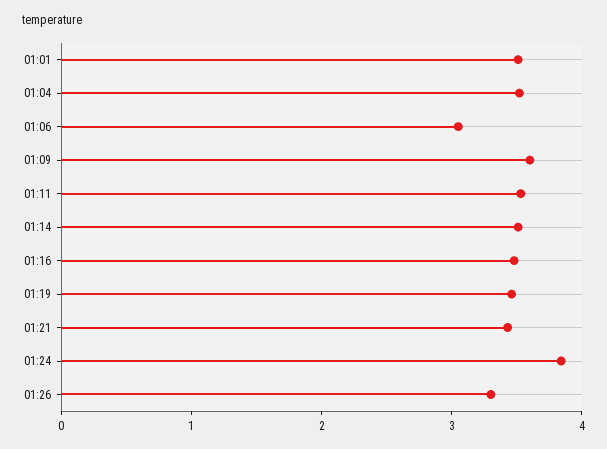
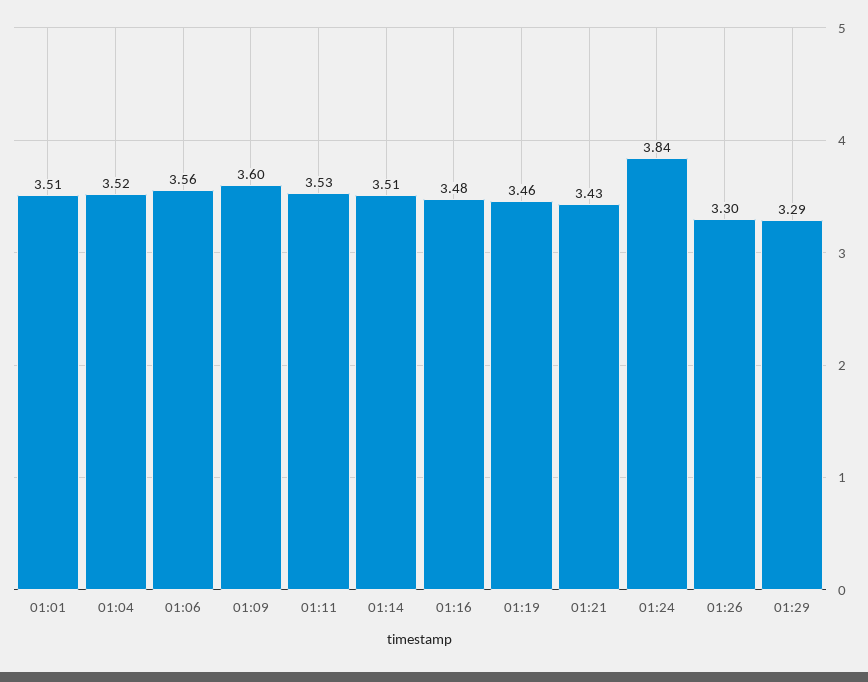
01:06: 3 -> 3.56
01:29: none -> 3.29

